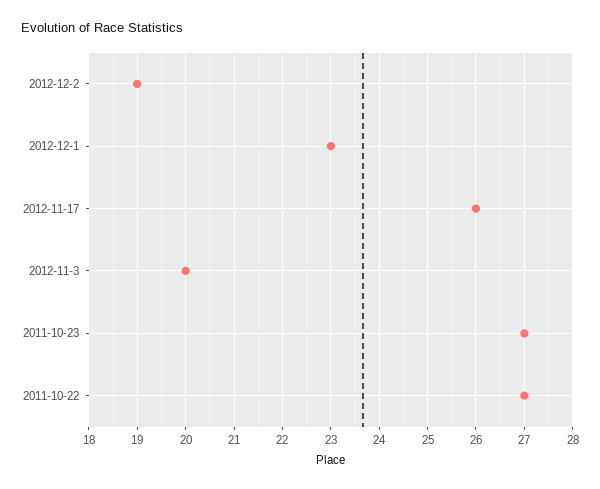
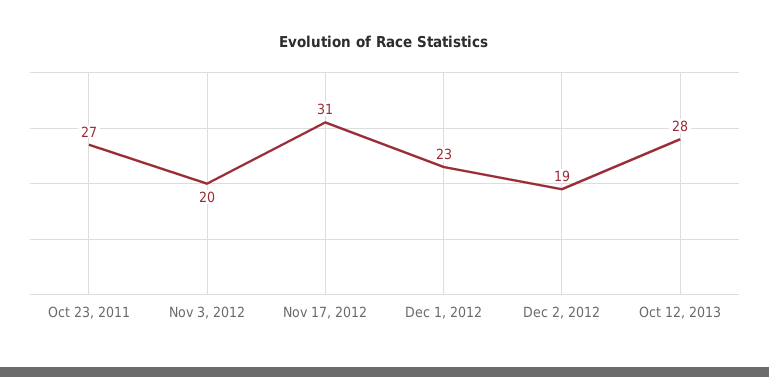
2012-11-17: 26 -> 31
2011-10-22: 27 -> none
Oct 12, 2013: none -> 28

